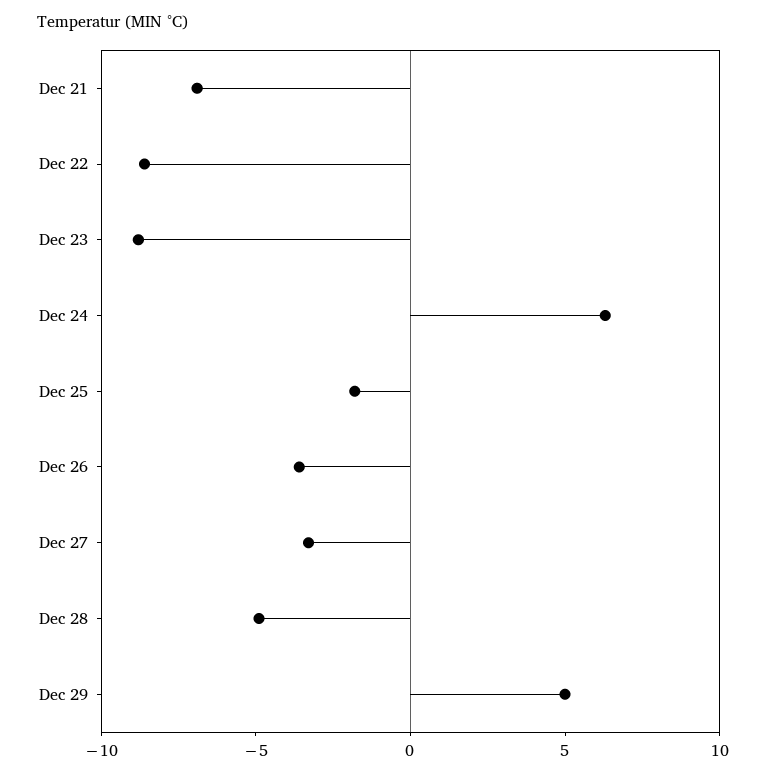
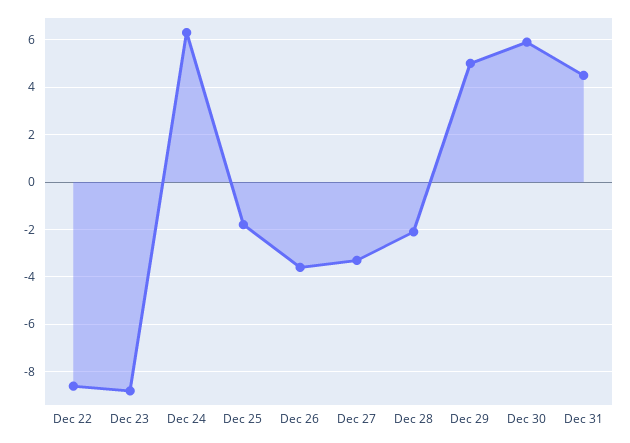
Dec 21: -7 -> none
Dec 28: -5 -> -2
Dec 30: none -> 6
Dec 31: none -> 4.5

